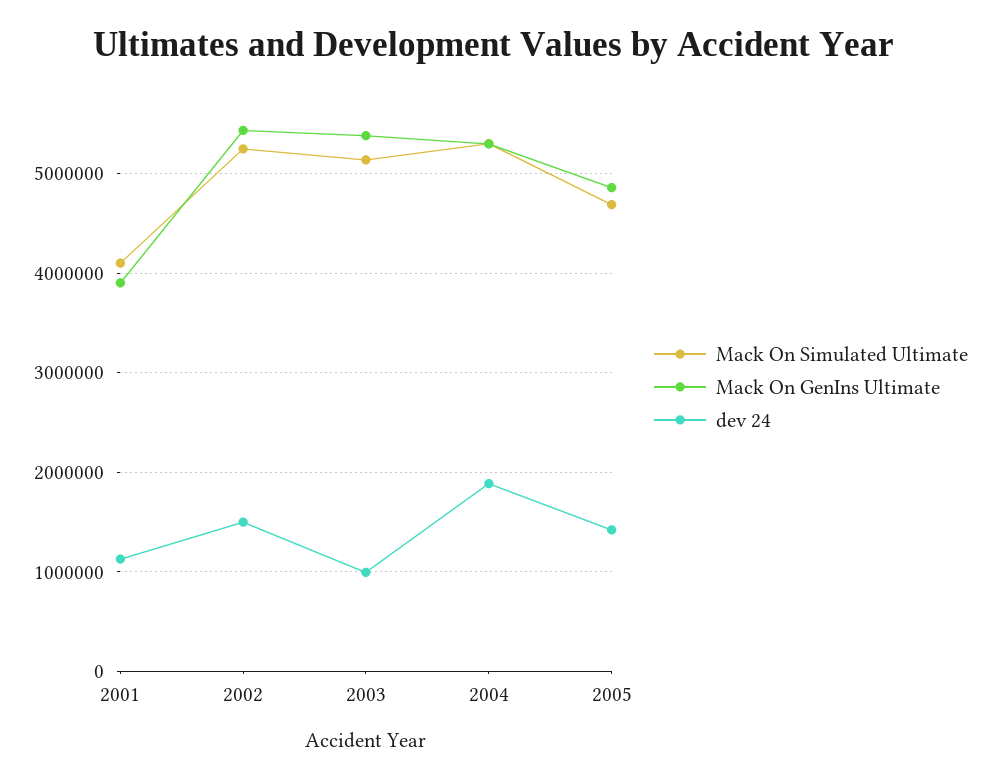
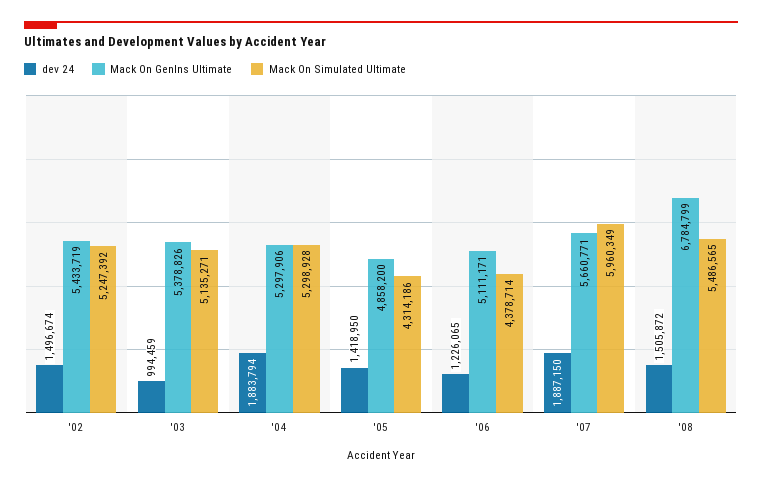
Mack On Simulated Ultimate, 2001: 4100000 -> none
Mack On GenIns Ultimate, 2001: 3900000 -> none
dev 24, 2001: 1100000 -> none
Mack On Simulated Ultimate, 2005: 4700000 -> 4314186
dev 24, '06: none -> 1226065
Mack On GenIns Ultimate, '06: none -> 5111171
Mack On Simulated Ultimate, '06: none -> 4378714
dev 24, '07: none -> 1887150
Mack On GenIns Ultimate, '07: none -> 5660771
Mack On Simulated Ultimate, '07: none -> 5960349
dev 24, '08: none -> 1505872
Mack On GenIns Ultimate, '08: none -> 6784799
Mack On Simulated Ultimate, '08: none -> 5486565

